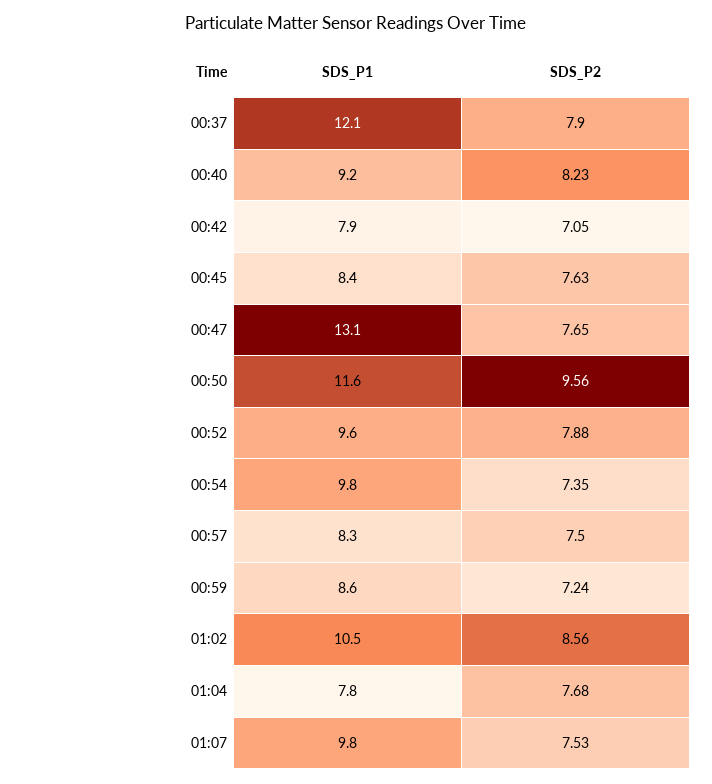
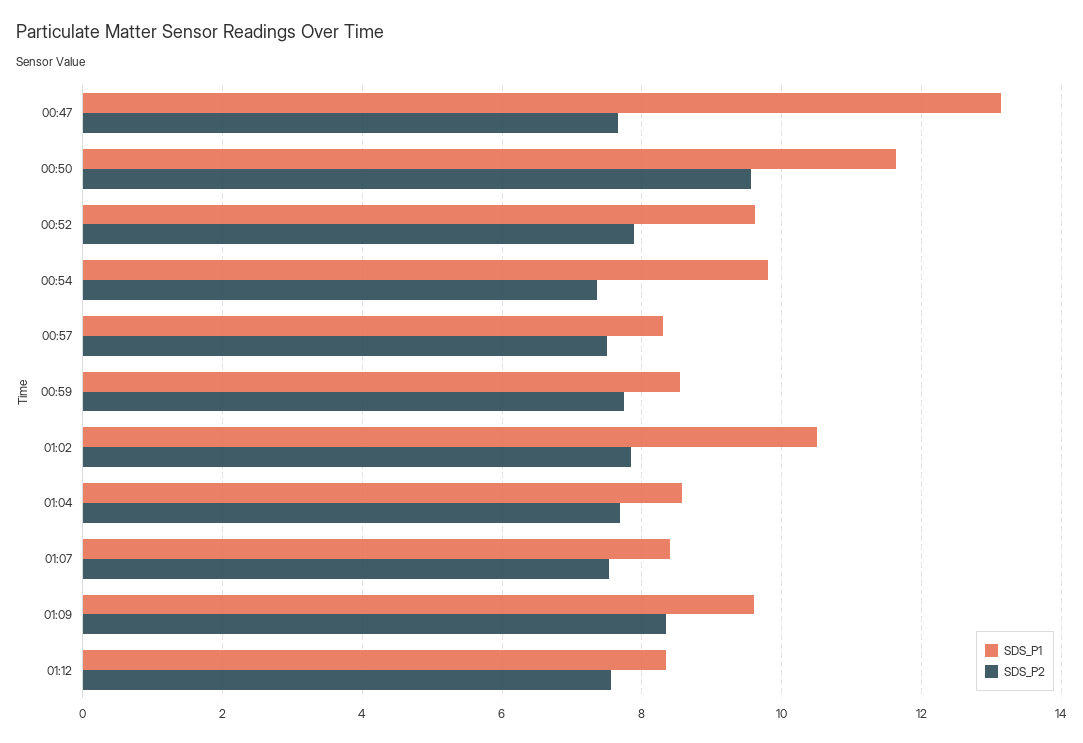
SDS_P1, 00:37: 12.1 -> none
SDS_P2, 00:37: 7.9 -> none
SDS_P1, 00:40: 9.2 -> none
SDS_P2, 00:40: 8.23 -> none
SDS_P1, 00:42: 7.9 -> none
SDS_P2, 00:42: 7.05 -> none
SDS_P1, 00:45: 8.4 -> none
SDS_P2, 00:45: 7.63 -> none
SDS_P2, 00:59: 7.24 -> 7.8
SDS_P2, 01:02: 8.56 -> 7.8
SDS_P1, 01:04: 7.8 -> 8.6
SDS_P1, 01:07: 9.8 -> 8.4
SDS_P1, 01:09: none -> 9.6
SDS_P2, 01:09: none -> 8.4
SDS_P1, 01:12: none -> 8.4
SDS_P2, 01:12: none -> 7.6

